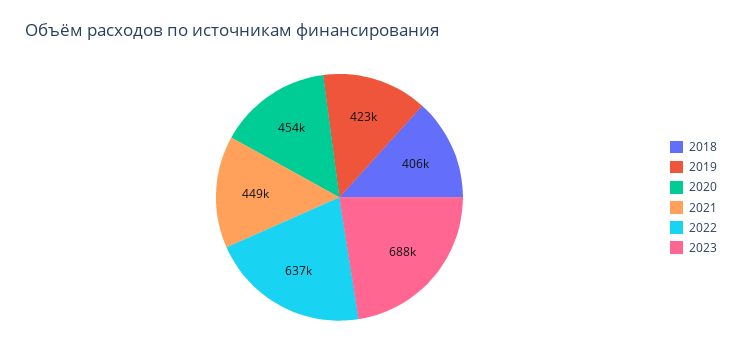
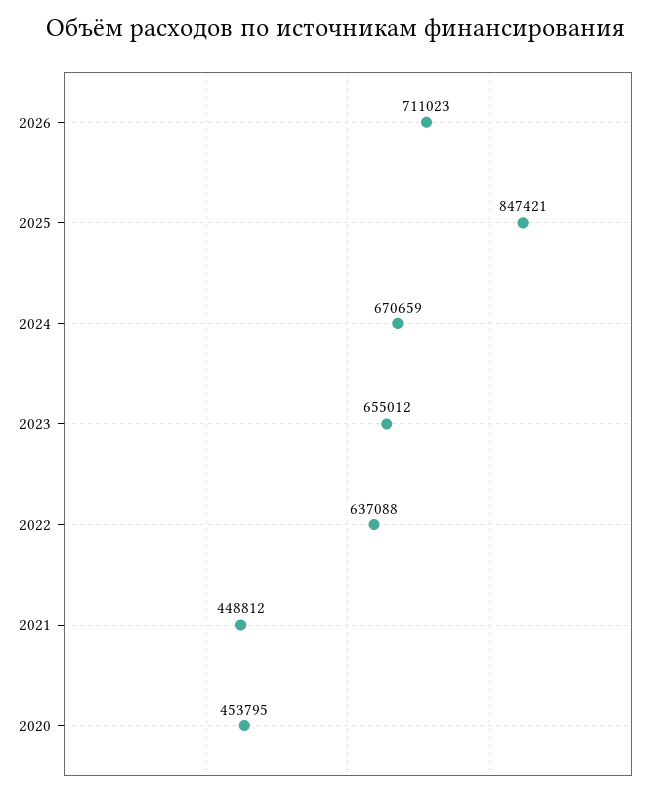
2018: 406000 -> none
2019: 423000 -> none
2023: 688000 -> 655012
2026: none -> 711023
2025: none -> 847421
2024: none -> 670659

